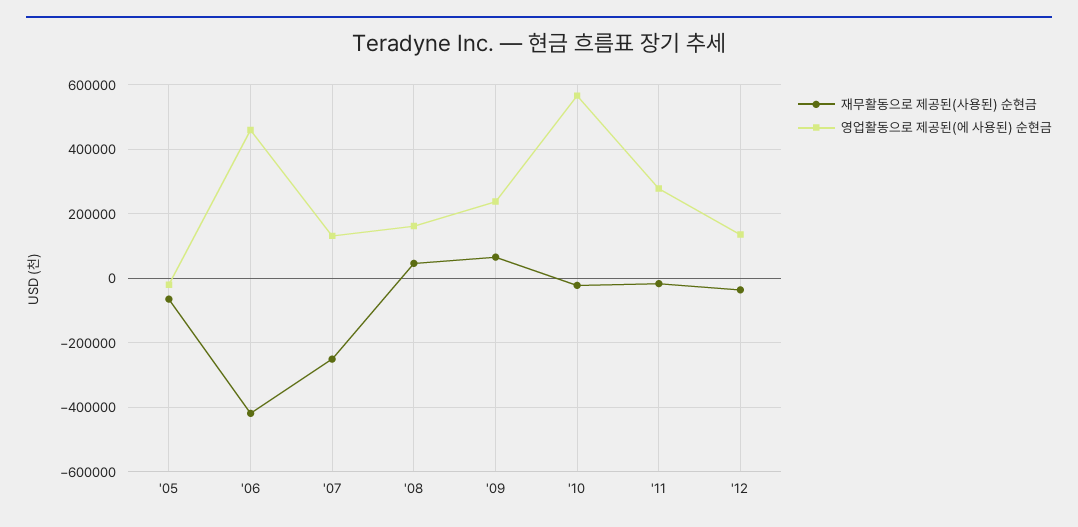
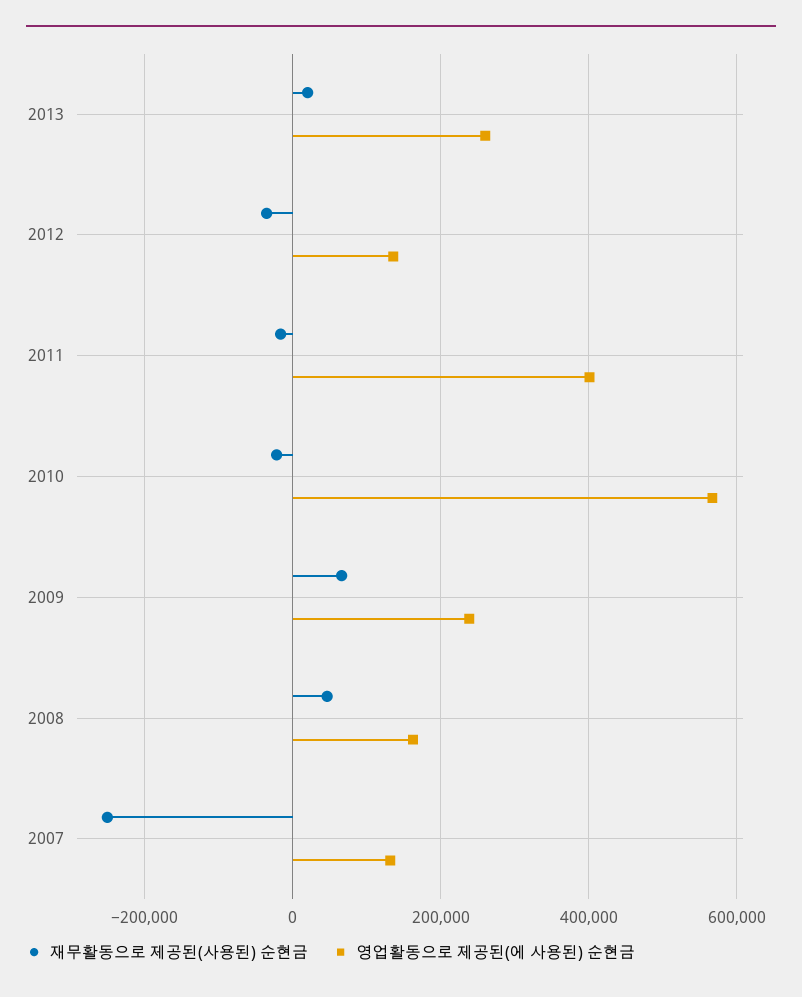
재무활동으로 제공된(사용된) 순현금, '05: -60000 -> none
영업활동으로 제공된(에 사용된) 순현금, '05: -20000 -> none
재무활동으로 제공된(사용된) 순현금, '06: -420000 -> none
영업활동으로 제공된(에 사용된) 순현금, '06: 460000 -> none
영업활동으로 제공된(에 사용된) 순현금, '11: 280000 -> 400000
재무활동으로 제공된(사용된) 순현금, 2013: none -> 20000
영업활동으로 제공된(에 사용된) 순현금, 2013: none -> 260000

